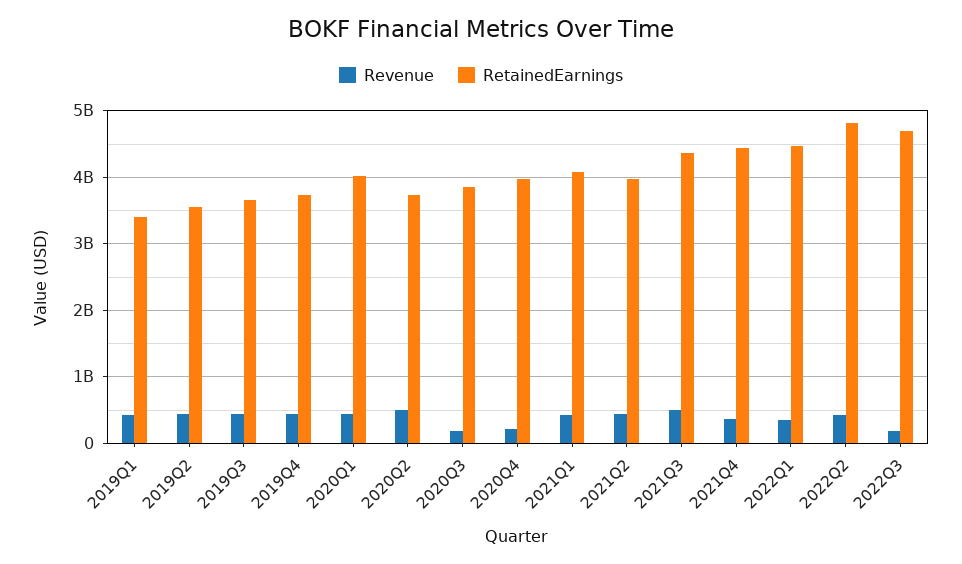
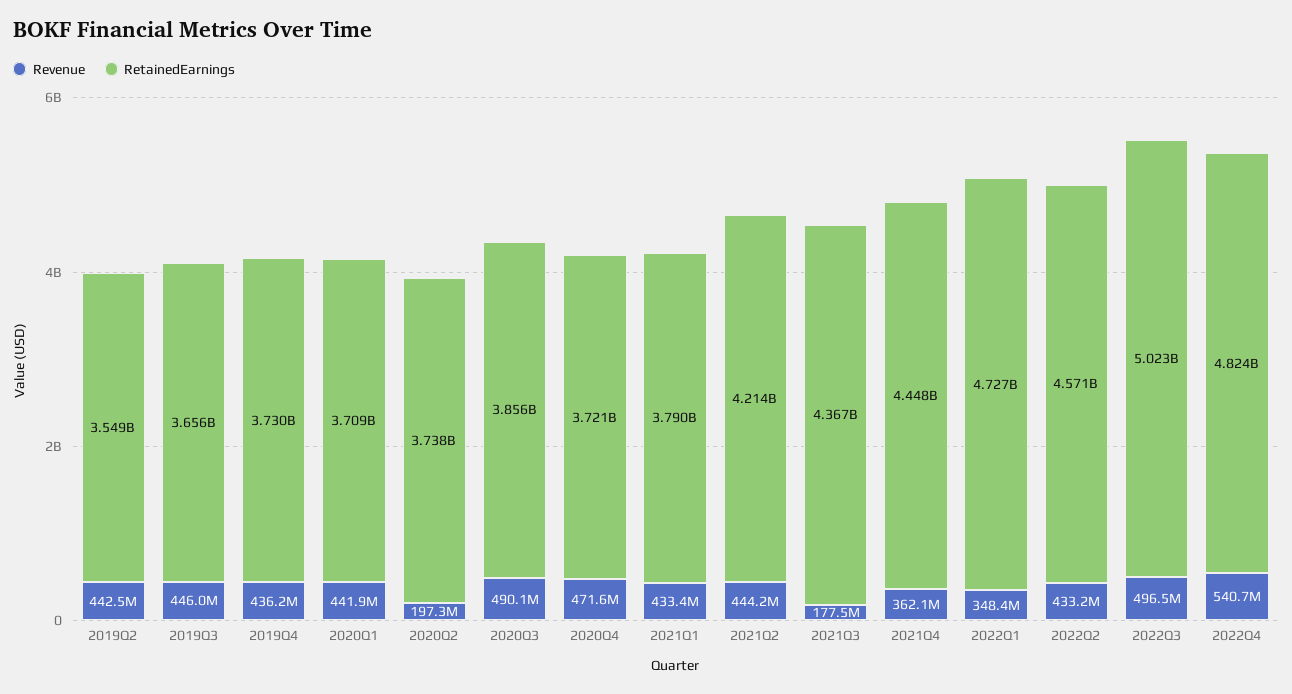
Revenue, 2019Q1: 400000000 -> none
RetainedEarnings, 2019Q1: 3400000000 -> none
RetainedEarnings, 2020Q1: 4000000000 -> 3709000000
Revenue, 2020Q2: 500000000 -> 197300000
Revenue, 2020Q3: 200000000 -> 490100000
Revenue, 2020Q4: 200000000 -> 471600000
RetainedEarnings, 2020Q4: 4000000000 -> 3721000000
RetainedEarnings, 2021Q1: 4100000000 -> 3790000000
RetainedEarnings, 2021Q2: 4000000000 -> 4214000000
Revenue, 2021Q3: 500000000 -> 177500000
RetainedEarnings, 2022Q1: 4500000000 -> 4727000000
RetainedEarnings, 2022Q2: 4800000000 -> 4571000000
Revenue, 2022Q3: 200000000 -> 496500000
RetainedEarnings, 2022Q3: 4700000000 -> 5023000000
Revenue, 2022Q4: none -> 540700000
RetainedEarnings, 2022Q4: none -> 4824000000

